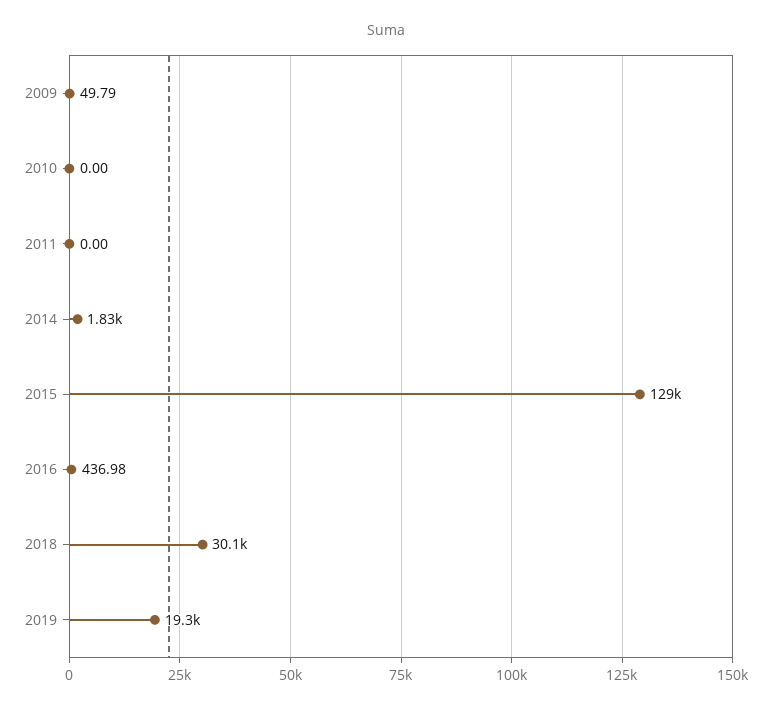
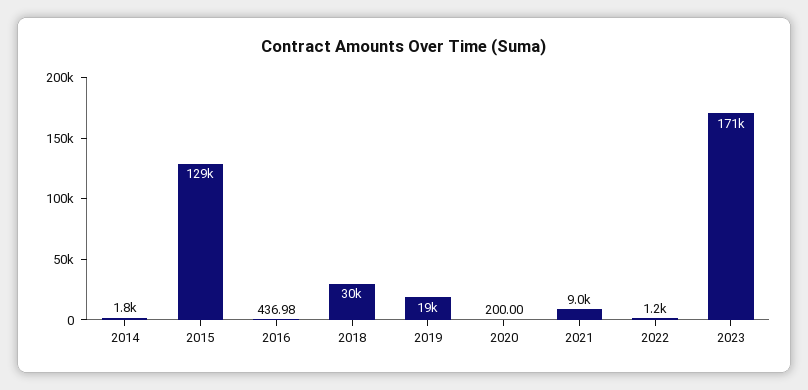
2009: 49.79 -> none
2010: 0 -> none
2011: 0 -> none
2020: none -> 200
2021: none -> 9000
2022: none -> 1200
2023: none -> 171000

